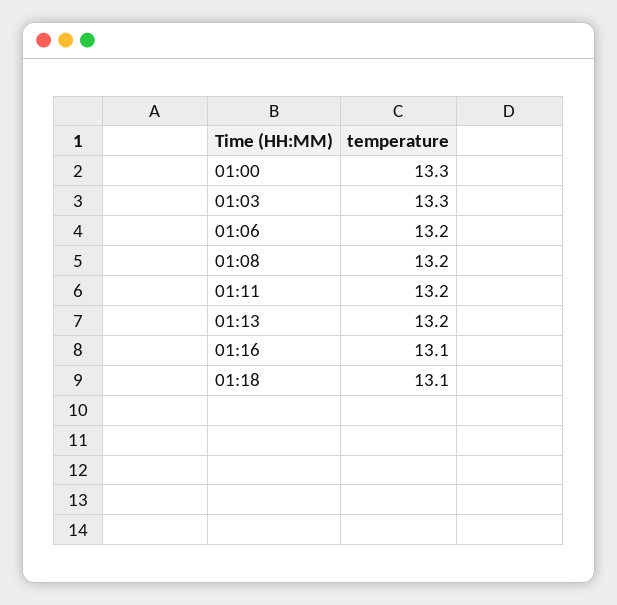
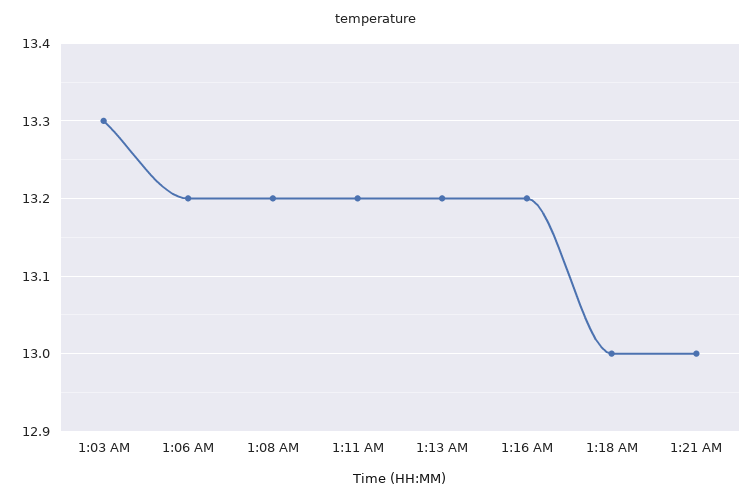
01:00: 13.3 -> none
01:16: 13.1 -> 13.2
01:18: 13.1 -> 13
1:21 AM: none -> 13

